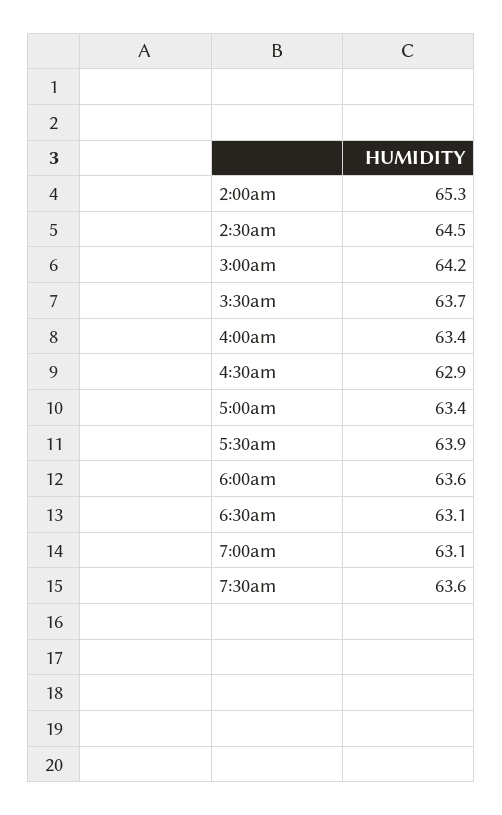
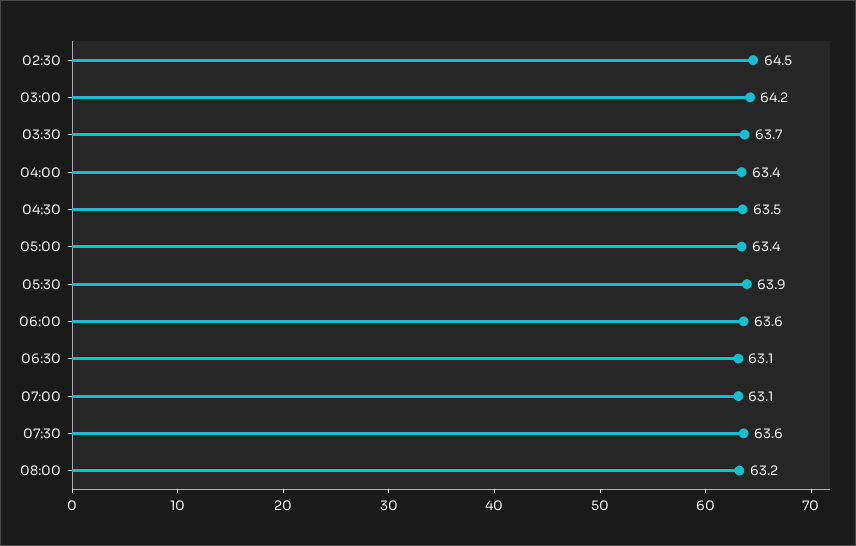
2:00am: 65.3 -> none
4:30am: 62.9 -> 63.5
08:00: none -> 63.2

